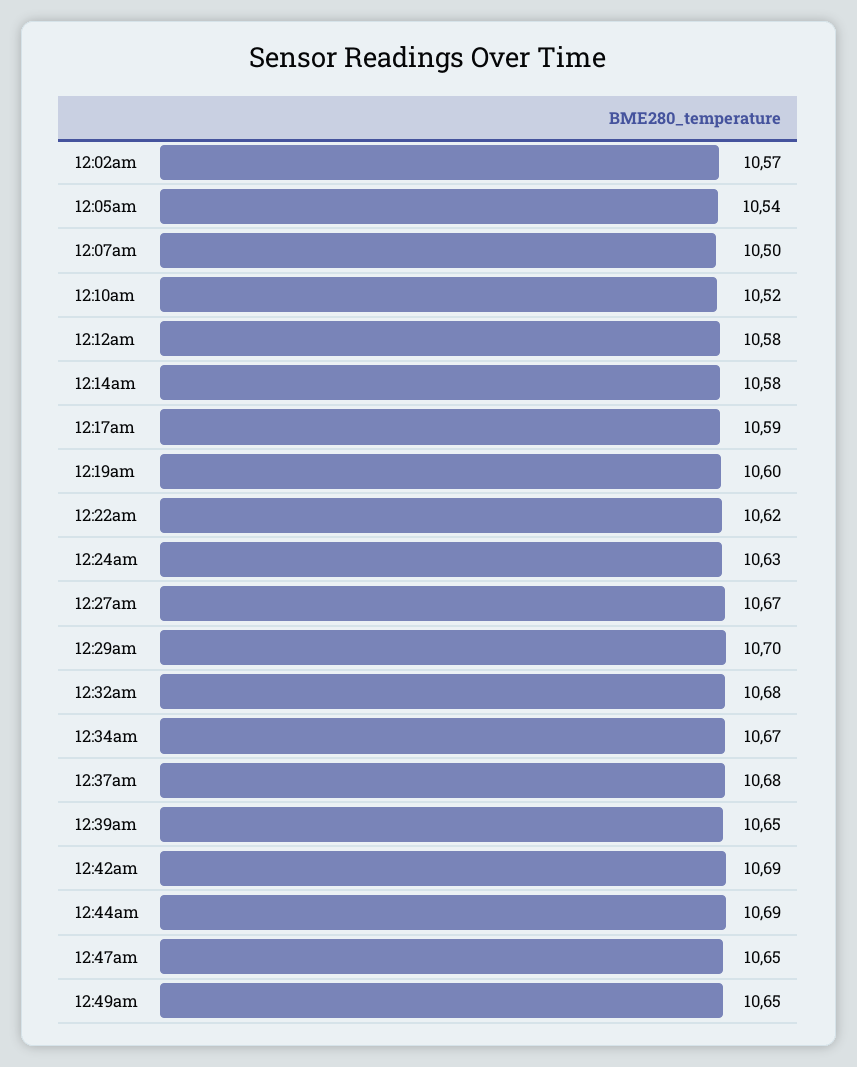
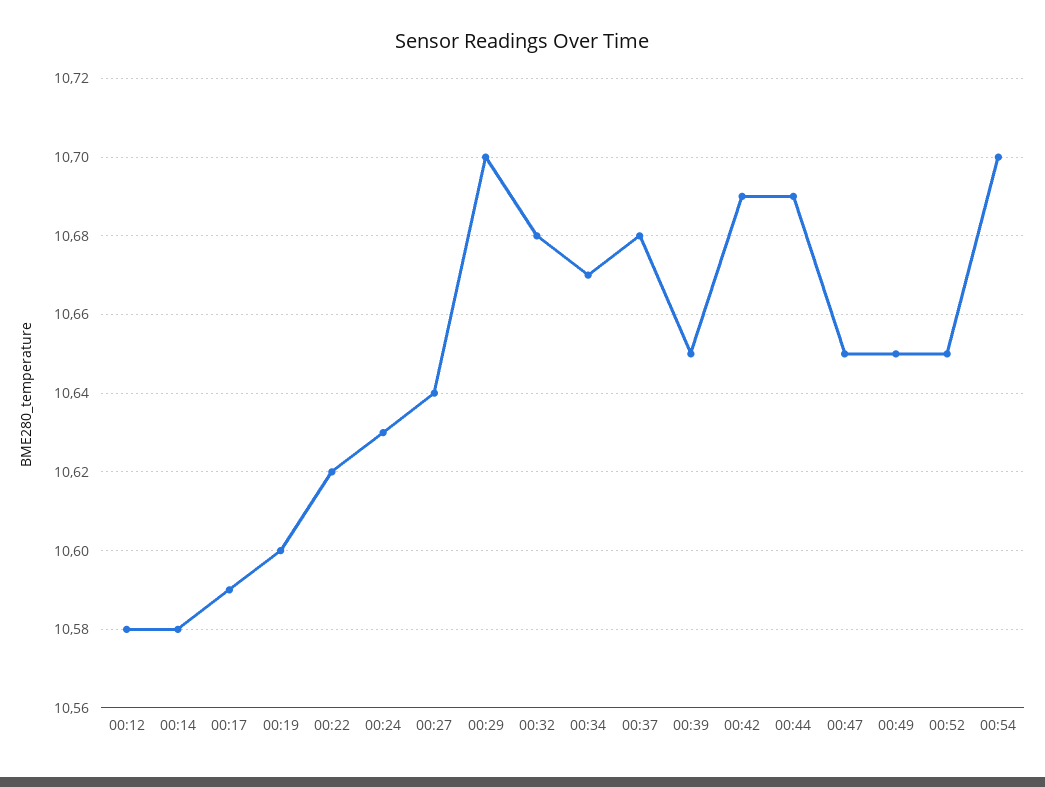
12:02am: 10.57 -> none
12:05am: 10.54 -> none
12:07am: 10.5 -> none
12:10am: 10.52 -> none
12:27am: 10.67 -> 10.64
00:52: none -> 10.65
00:54: none -> 10.7

